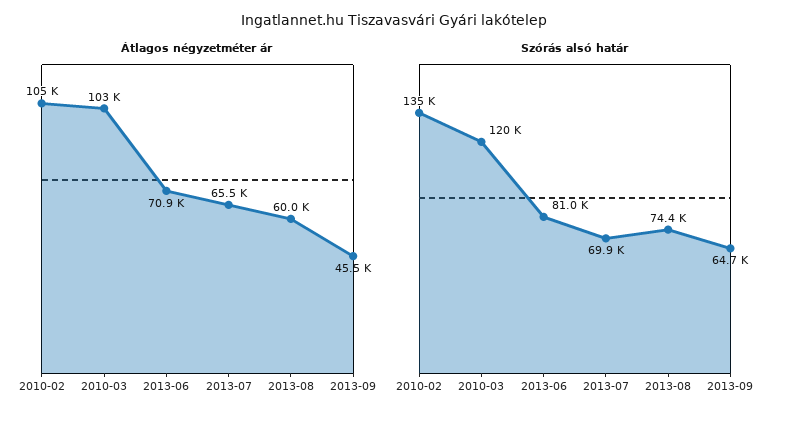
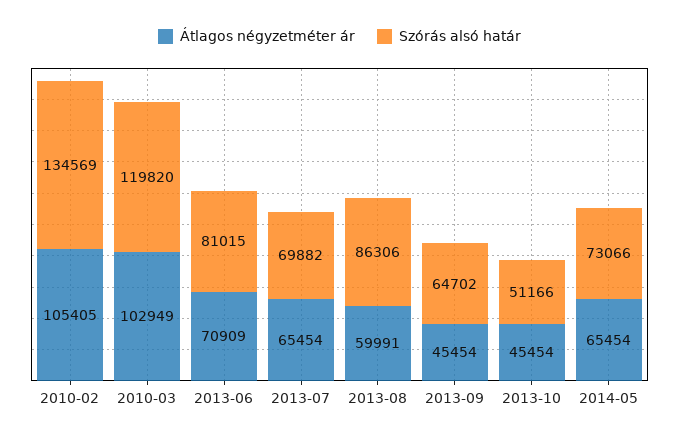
Szórás alsó határ, 2013-08: 74400 -> 86306
Átlagos négyzetméter ár, 2013-10: none -> 45454
Szórás alsó határ, 2013-10: none -> 51166
Átlagos négyzetméter ár, 2014-05: none -> 65454
Szórás alsó határ, 2014-05: none -> 73066

